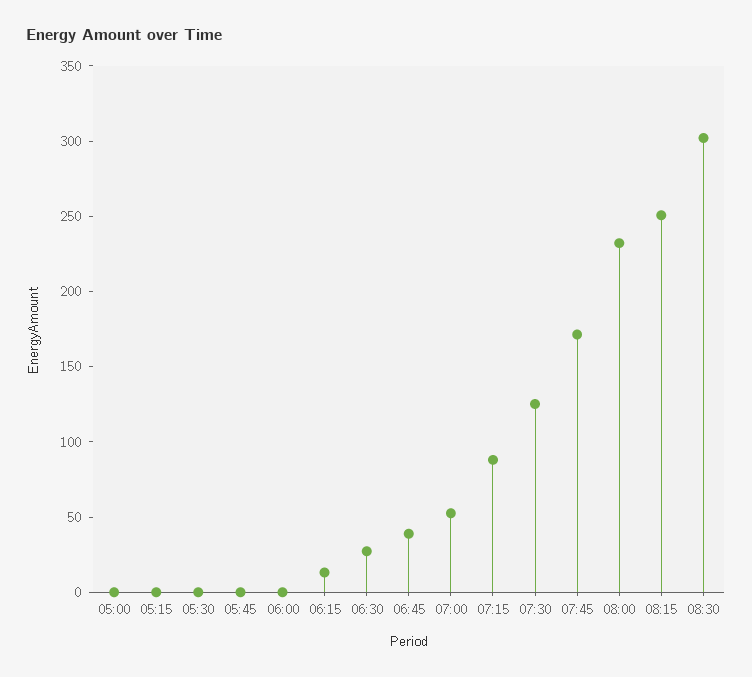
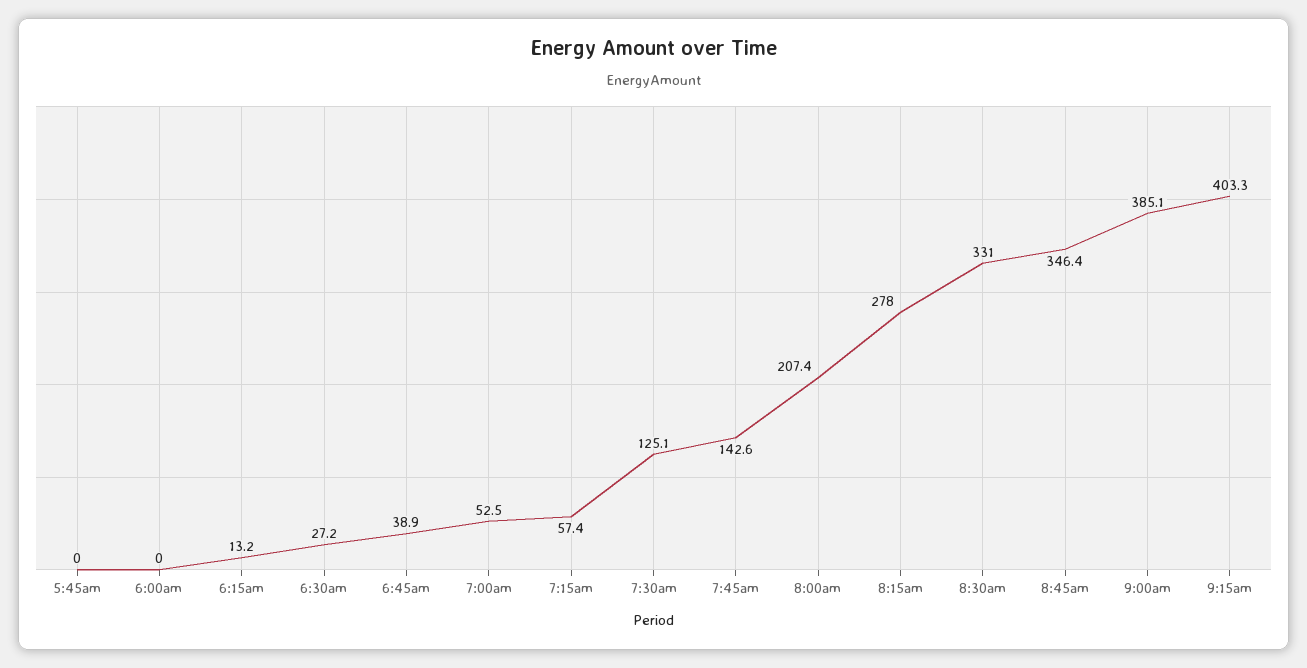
05:00: 0 -> none
05:15: 0 -> none
05:30: 0 -> none
07:15: 90 -> 57.4
07:45: 170 -> 142.6
08:00: 230 -> 207.4
08:15: 250 -> 278
08:30: 300 -> 331
8:45am: none -> 346.4
9:00am: none -> 385.1
9:15am: none -> 403.3

